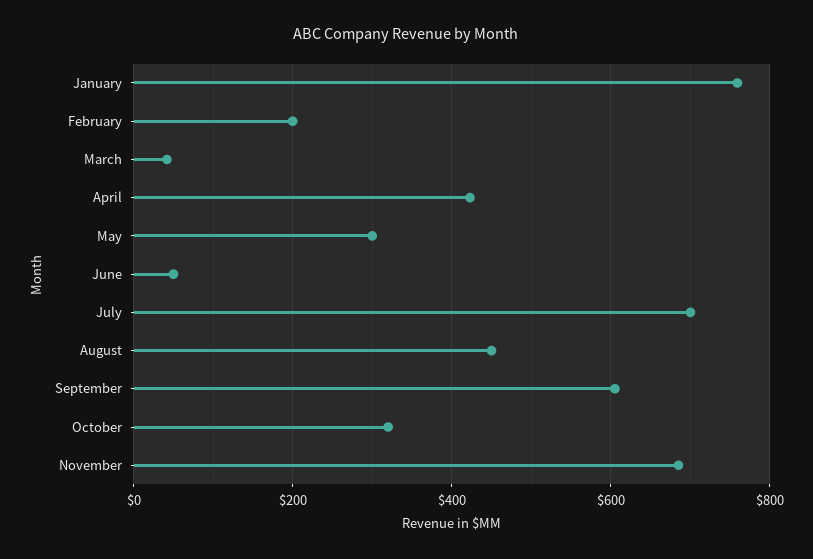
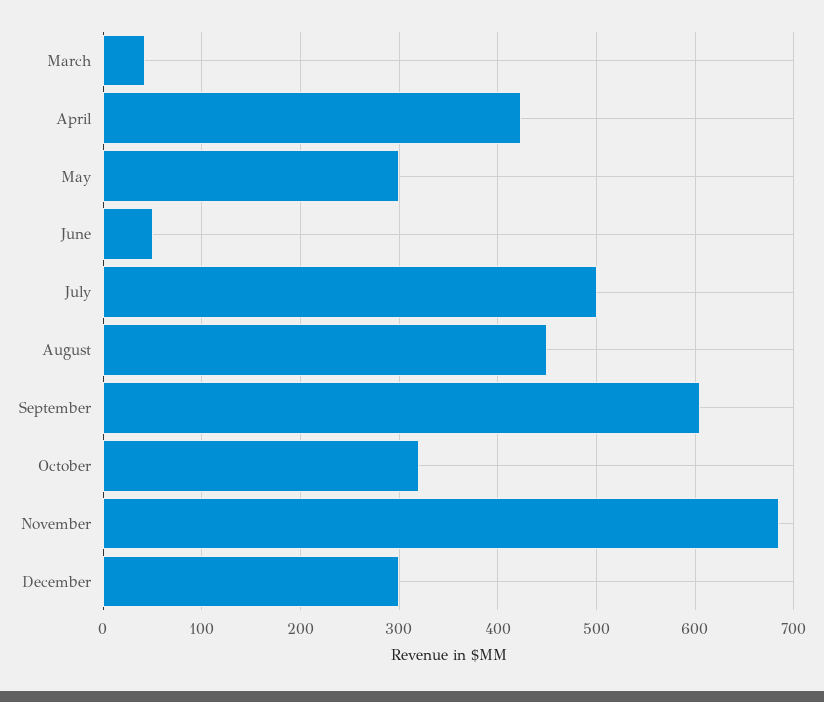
January: 760 -> none
February: 200 -> none
July: 700 -> 500
December: none -> 300

